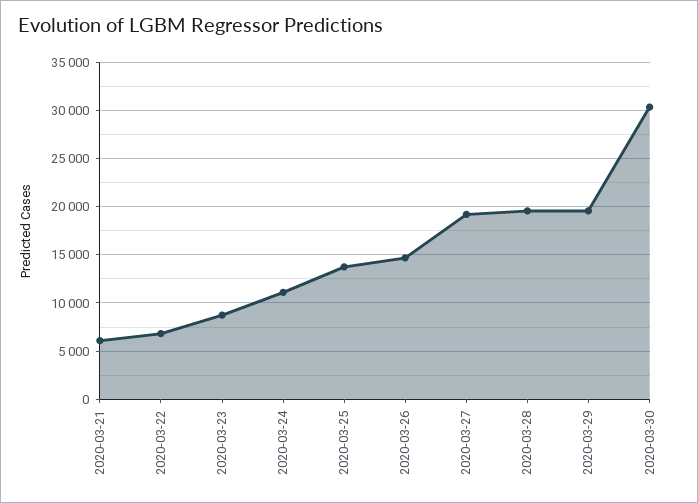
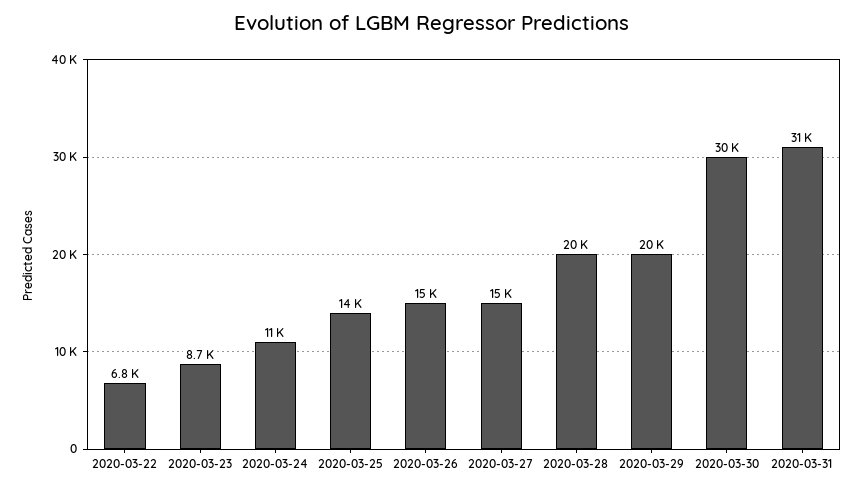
2020-03-21: 6000 -> none
2020-03-27: 19000 -> 15000
2020-03-31: none -> 31000

